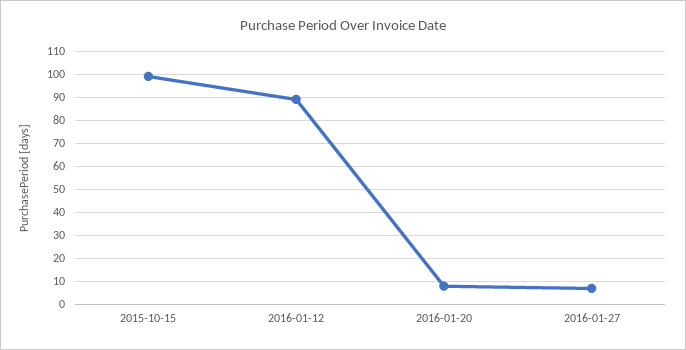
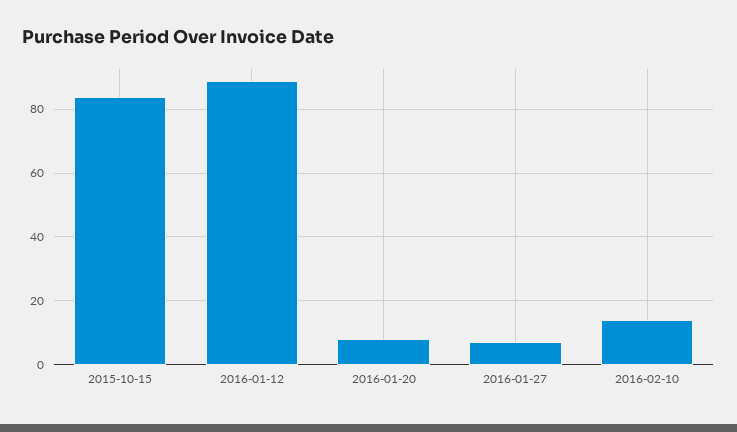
2015-10-15: 100 -> 85
2016-02-10: none -> 15

